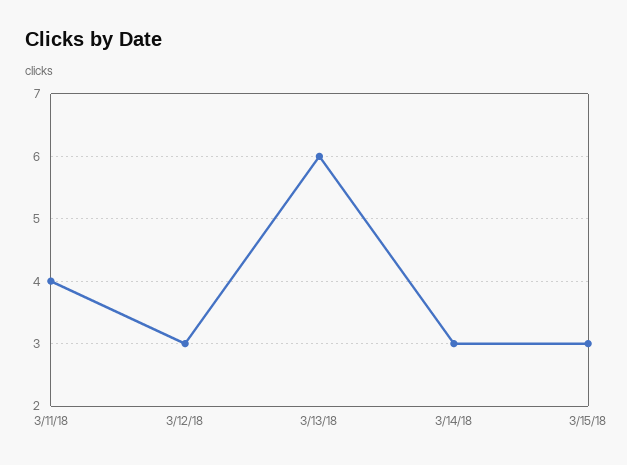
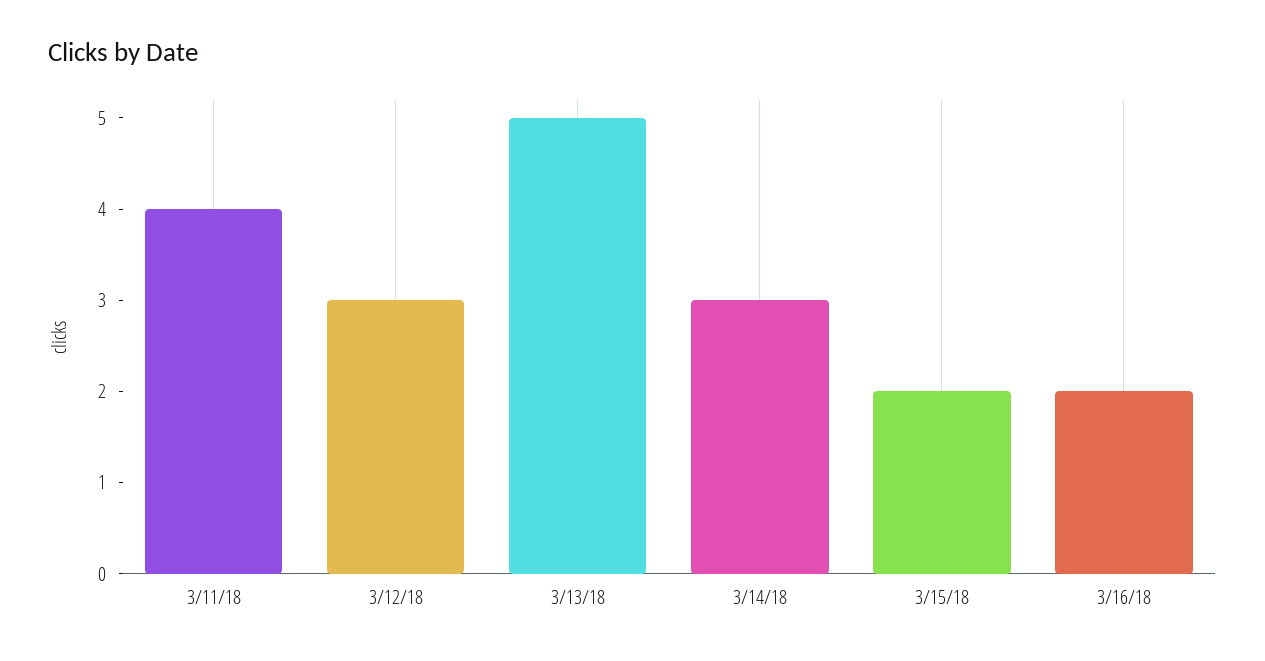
3/13/18: 6 -> 5
3/15/18: 3 -> 2
3/16/18: none -> 2

